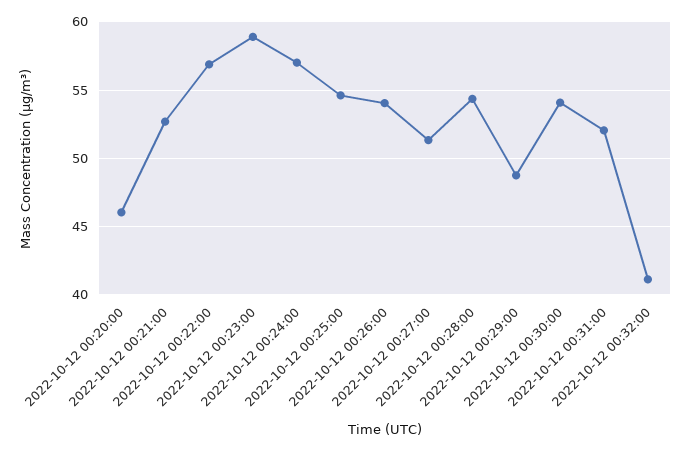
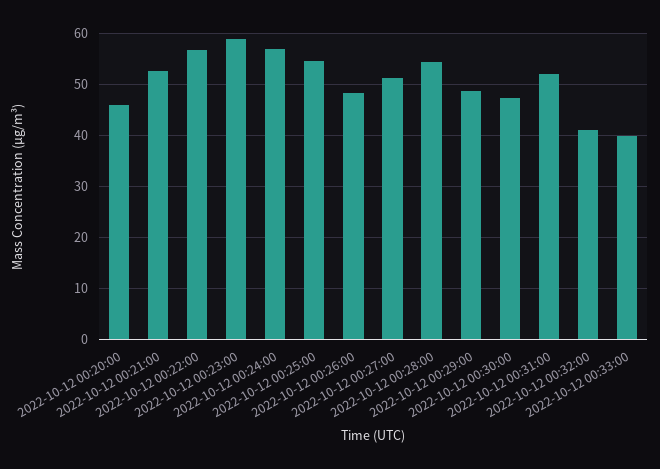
2022-10-12 00:26:00: 54 -> 48
2022-10-12 00:30:00: 54 -> 48
2022-10-12 00:33:00: none -> 40

